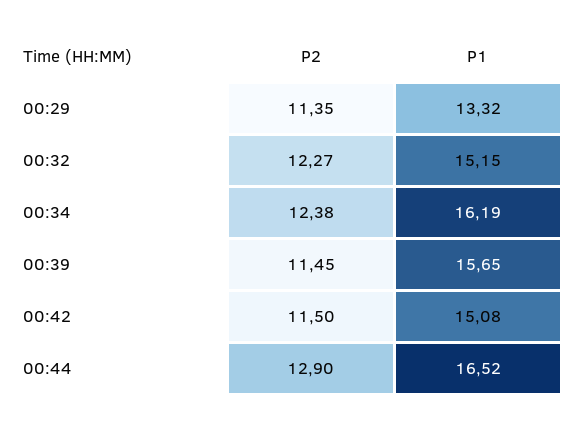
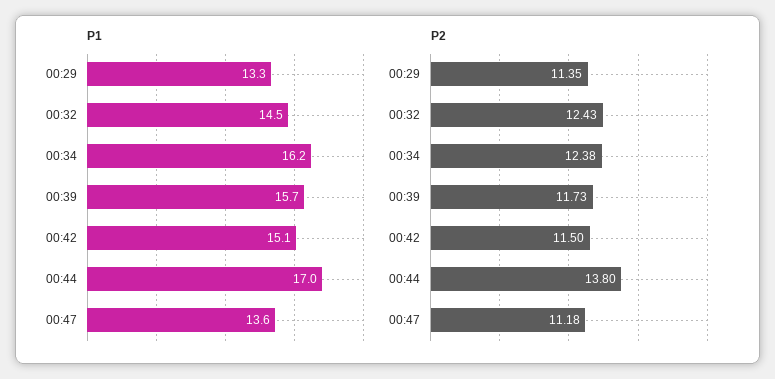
P2, 00:32: 12.27 -> 12.43
P1, 00:32: 15.15 -> 14.5
P2, 00:39: 11.45 -> 11.73
P2, 00:44: 12.9 -> 13.8
P1, 00:44: 16.52 -> 17
P1, 00:47: none -> 13.6
P2, 00:47: none -> 11.18

